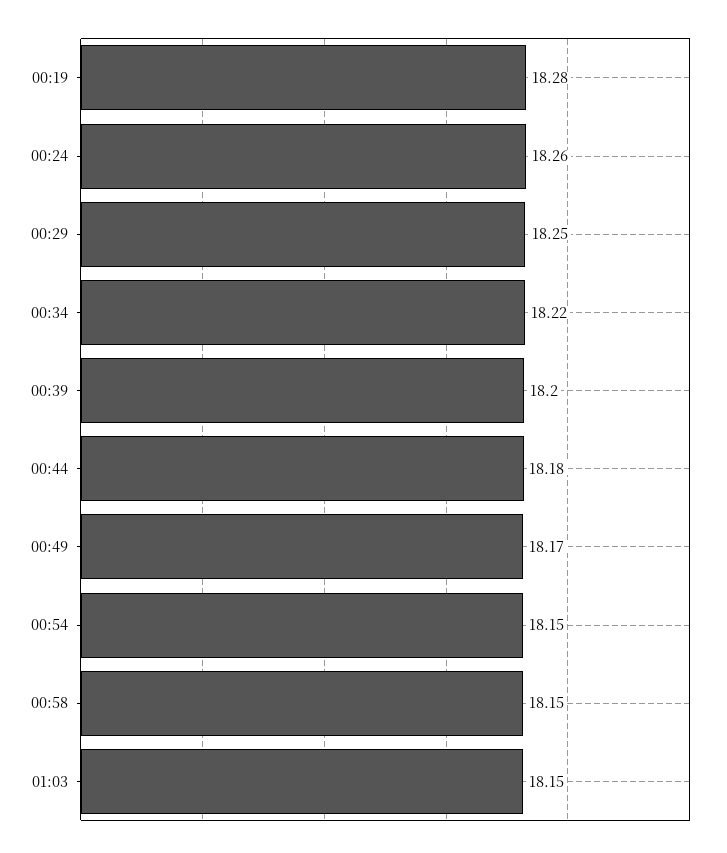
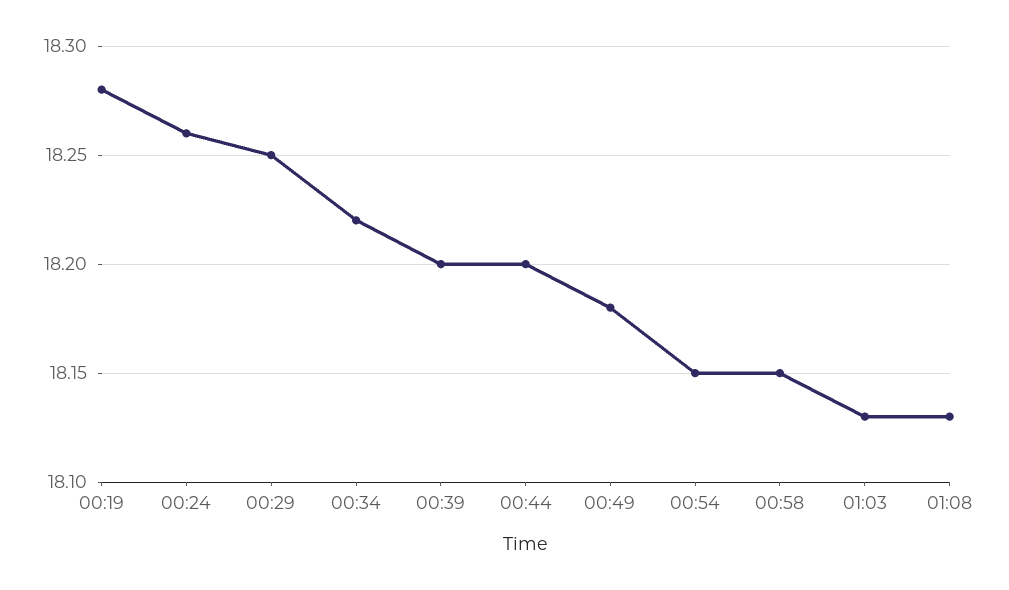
00:44: 18.18 -> 18.2
00:49: 18.17 -> 18.18
01:03: 18.15 -> 18.13
01:08: none -> 18.13

